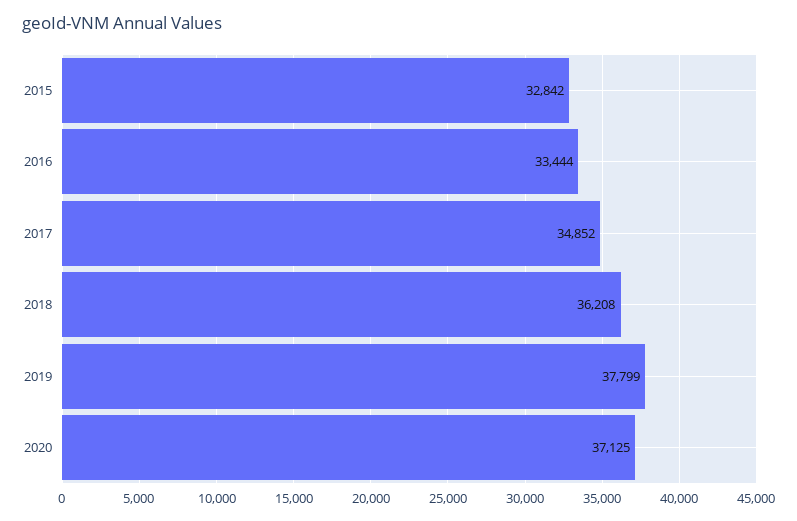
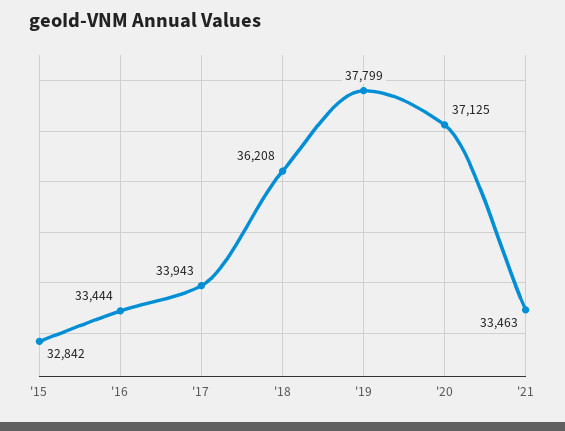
2017: 34852 -> 33943
'21: none -> 33463

